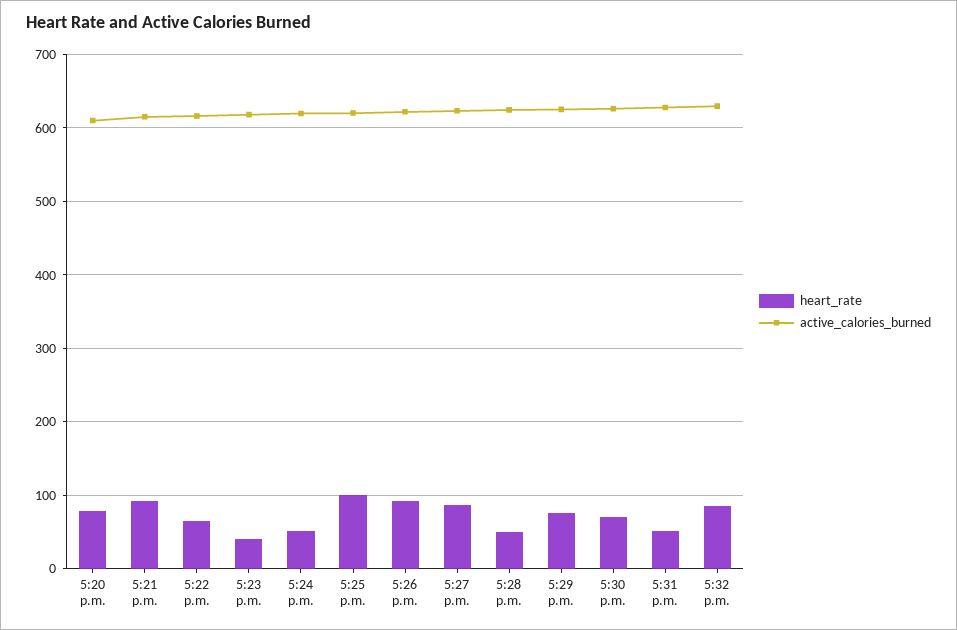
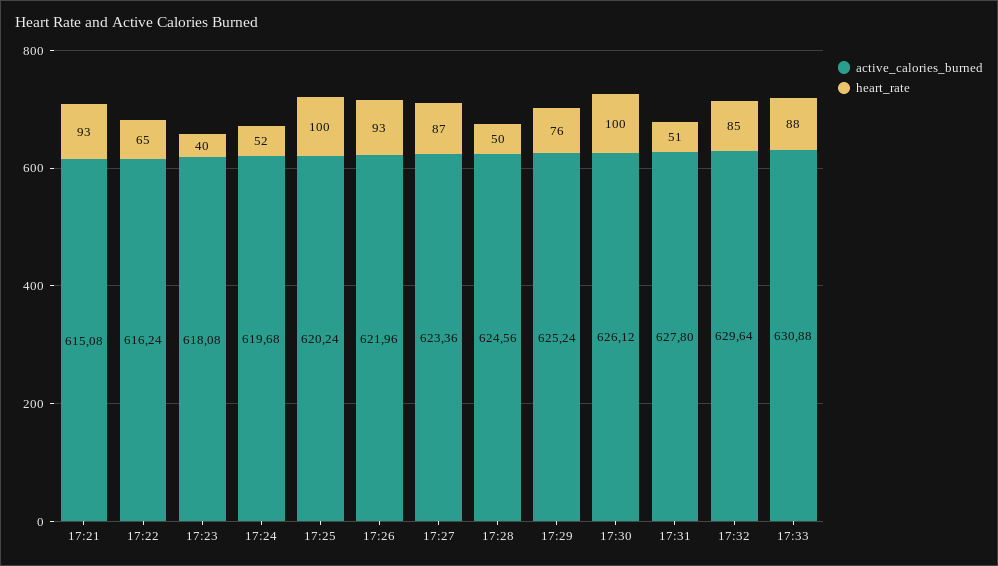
heart_rate, 5:20 p.m.: 80 -> none
active_calories_burned, 5:20 p.m.: 610 -> none
heart_rate, 5:30 p.m.: 70 -> 100
active_calories_burned, 17:33: none -> 630.88
heart_rate, 17:33: none -> 88

